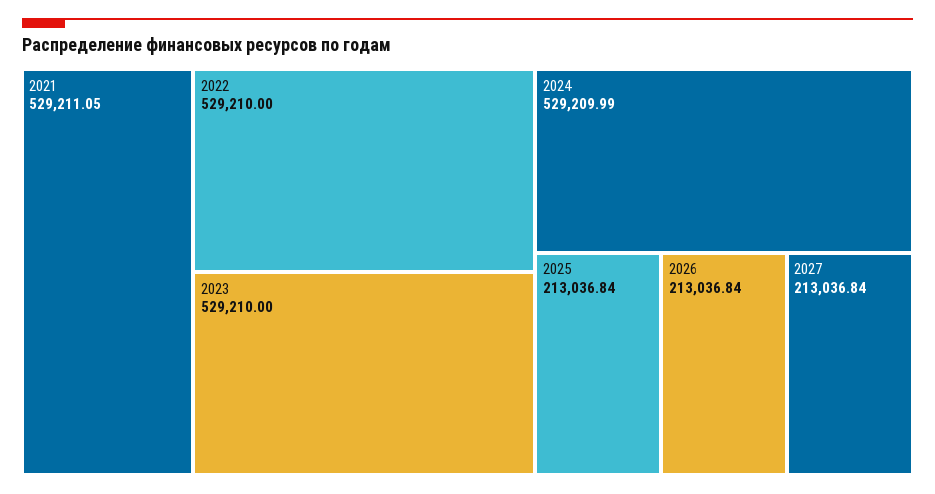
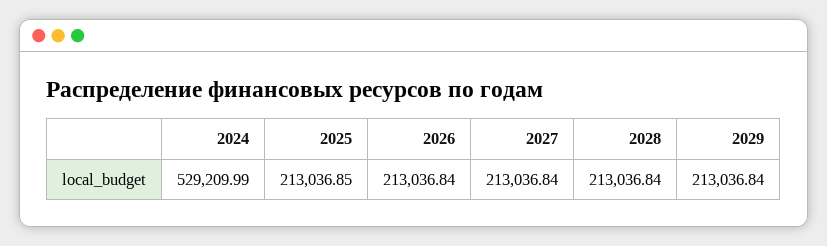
2021: 529211.05 -> none
2022: 529210 -> none
2023: 529210 -> none
2025: 213036.84 -> 213036.85
2028: none -> 213036.84
2029: none -> 213036.84

